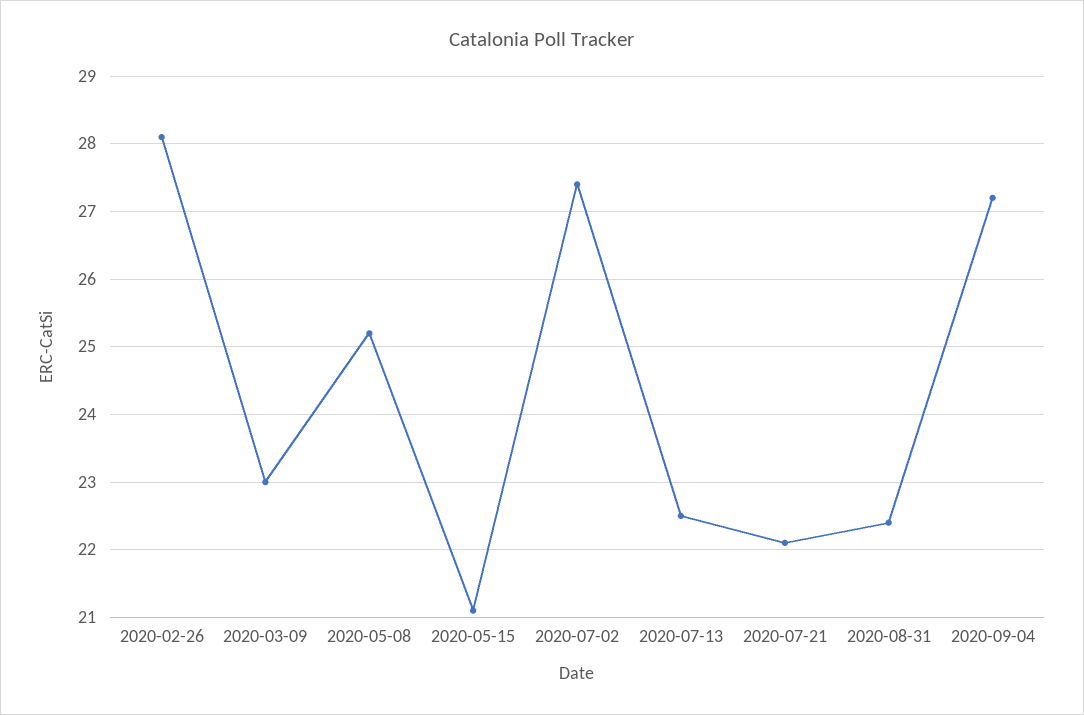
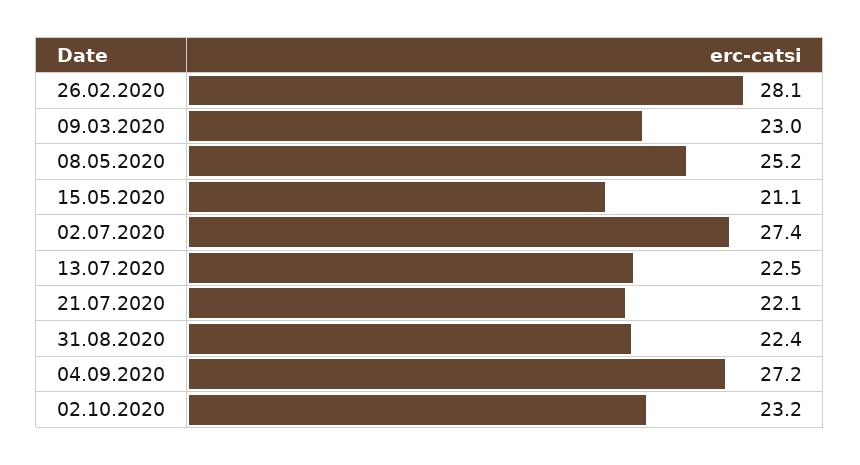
02.10.2020: none -> 23.2

